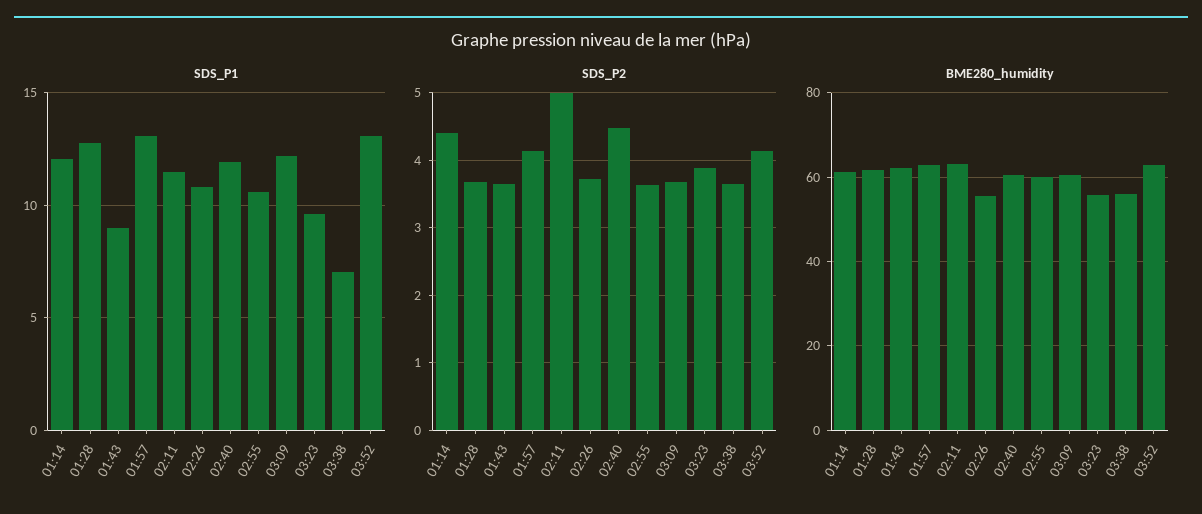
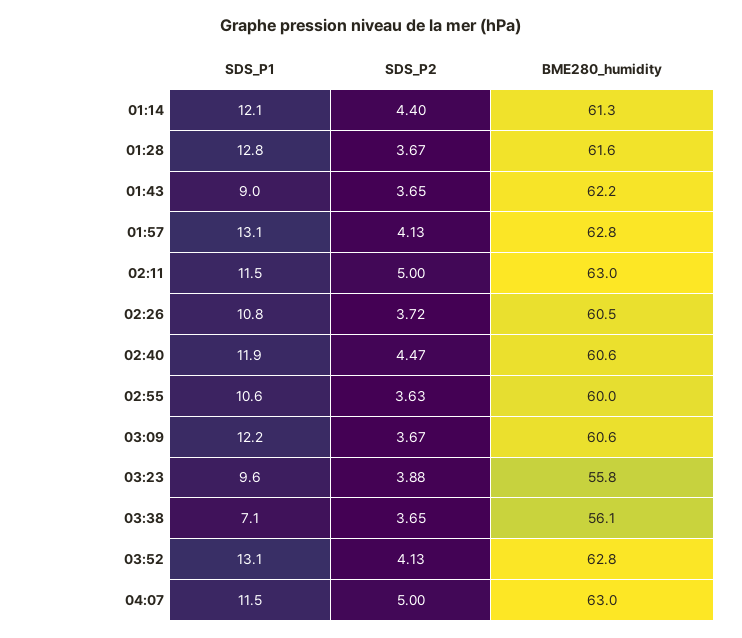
BME280_humidity, 02:26: 56 -> 60.5
SDS_P1, 04:07: none -> 11.5
SDS_P2, 04:07: none -> 5
BME280_humidity, 04:07: none -> 63

